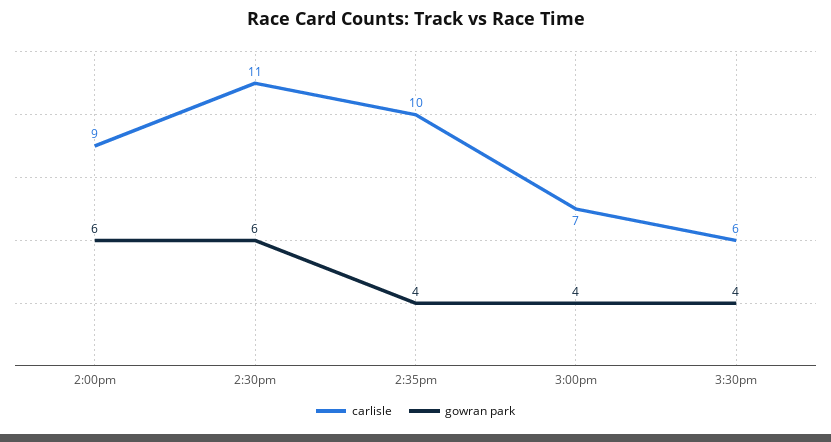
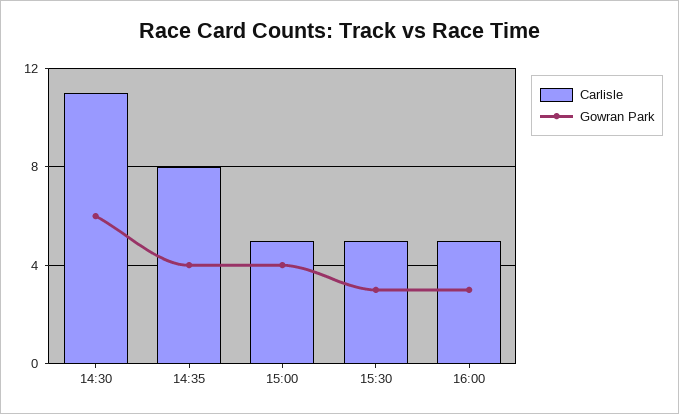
carlisle, 2:00pm: 9 -> none
gowran park, 2:00pm: 6 -> none
carlisle, 2:35pm: 10 -> 8
carlisle, 3:00pm: 7 -> 5
carlisle, 3:30pm: 6 -> 5
gowran park, 3:30pm: 4 -> 3
carlisle, 16:00: none -> 5
gowran park, 16:00: none -> 3

